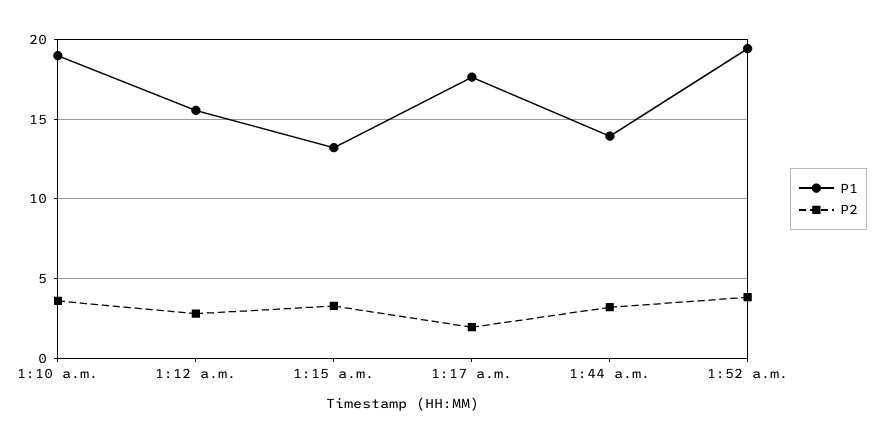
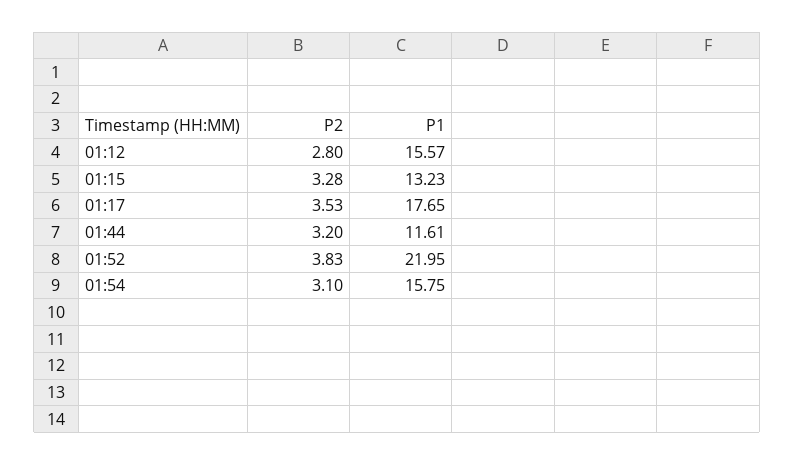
P1, 1:10 a.m.: 19 -> none
P2, 1:10 a.m.: 3.5 -> none
P2, 1:17 a.m.: 2 -> 3.53
P1, 1:44 a.m.: 14 -> 11.61
P1, 1:52 a.m.: 19.5 -> 21.95
P2, 01:54: none -> 3.1
P1, 01:54: none -> 15.75

